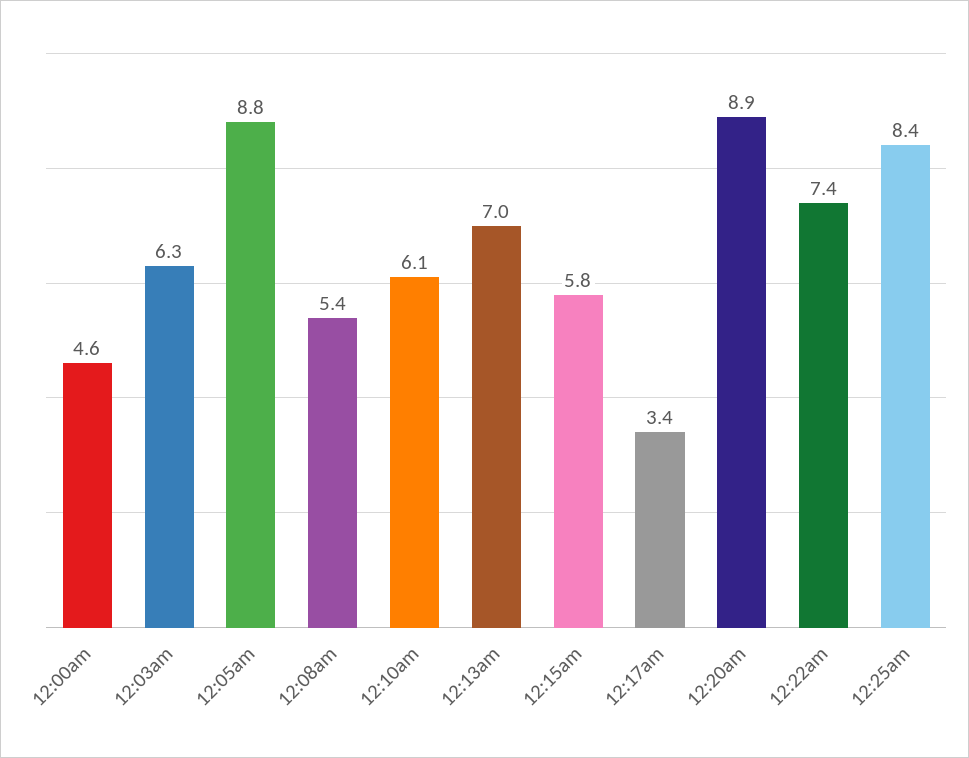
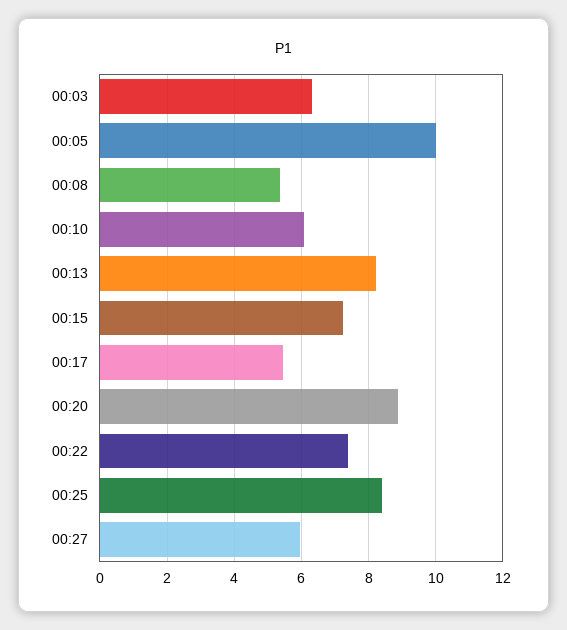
12:00am: 4.6 -> none
12:05am: 8.8 -> 10
12:13am: 7 -> 8.2
12:15am: 5.8 -> 7.2
12:17am: 3.4 -> 5.4
00:27: none -> 6

